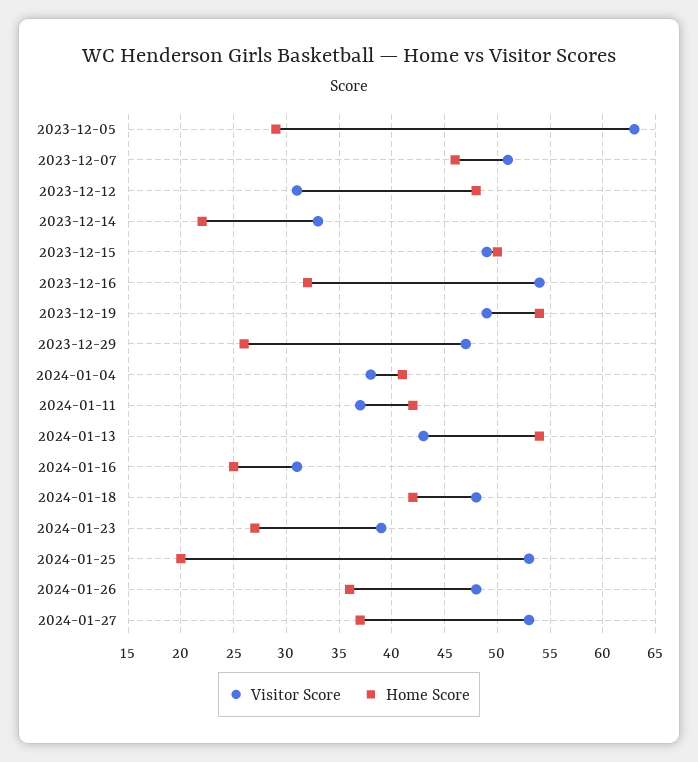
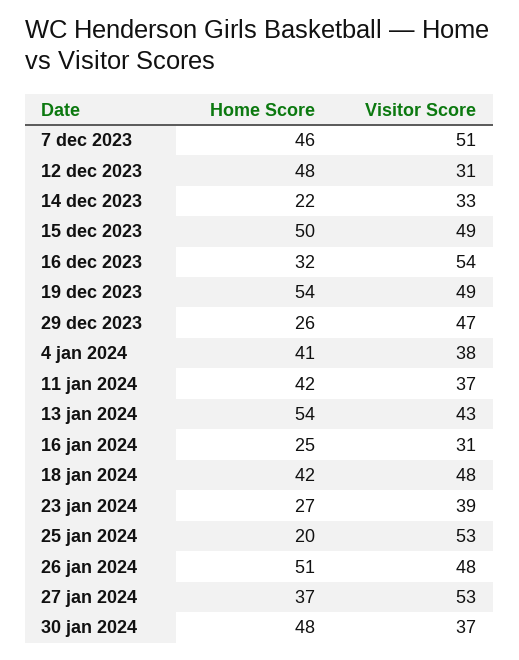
Visitor Score, 2023-12-05: 63 -> none
Home Score, 2023-12-05: 29 -> none
Home Score, 2024-01-26: 36 -> 51
Home Score, 30 jan 2024: none -> 48
Visitor Score, 30 jan 2024: none -> 37

